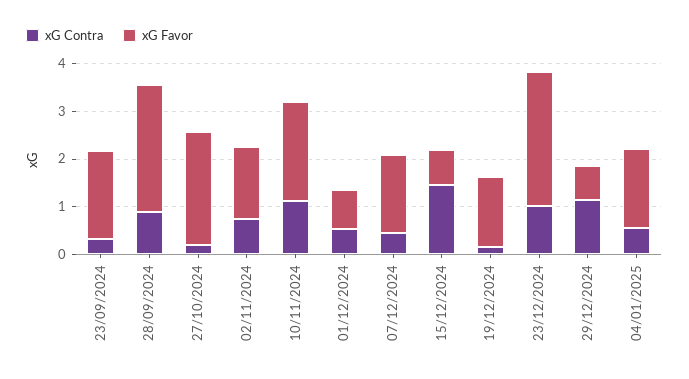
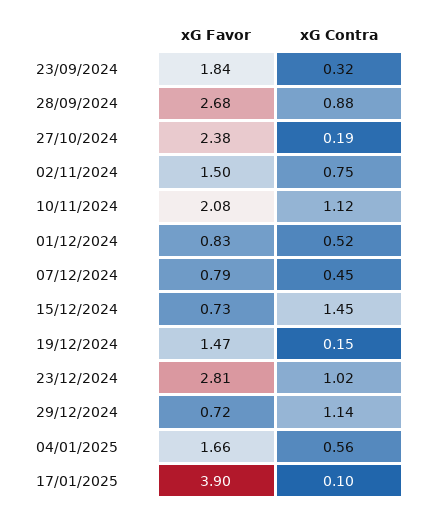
xG Favor, 07/12/2024: 1.6 -> 0.79
xG Favor, 17/01/2025: none -> 3.9
xG Contra, 17/01/2025: none -> 0.1

